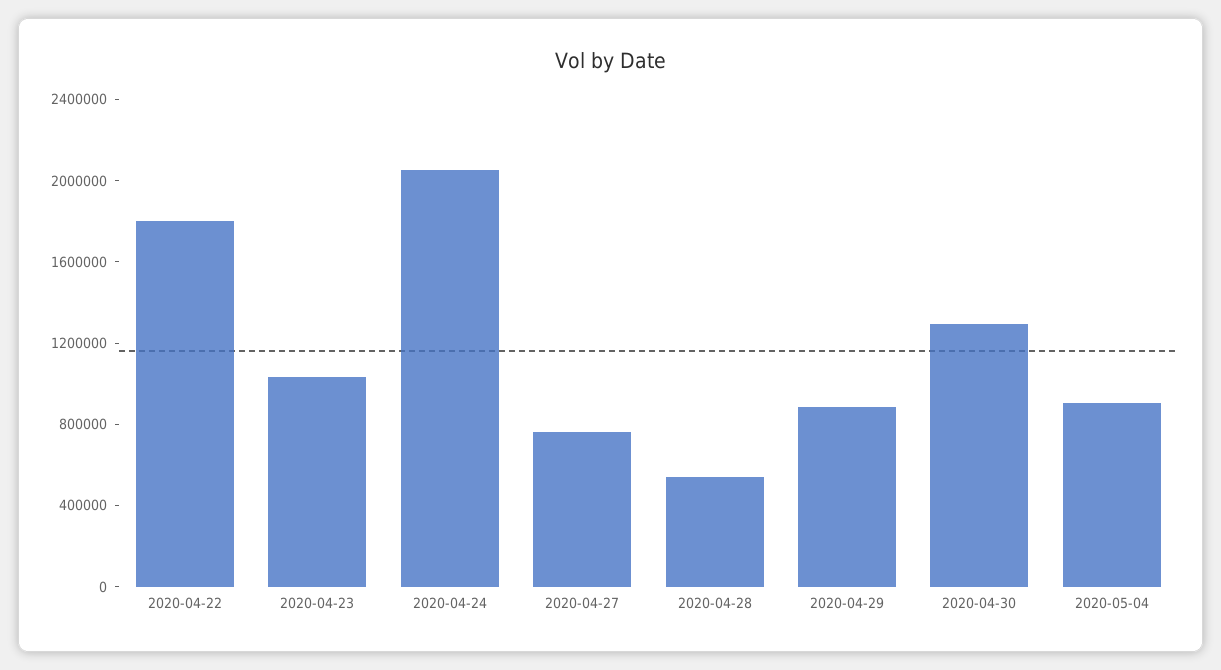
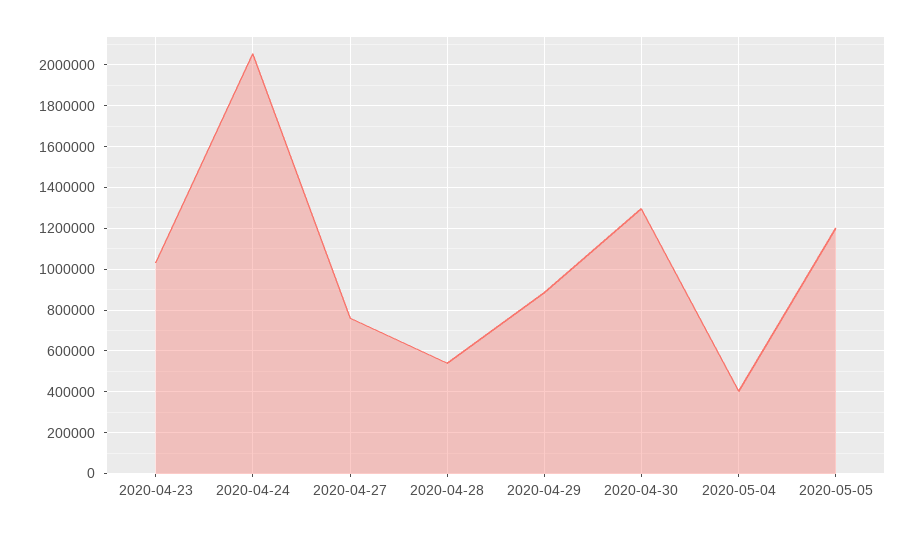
2020-04-22: 1800000 -> none
2020-05-04: 900000 -> 400000
2020-05-05: none -> 1200000

